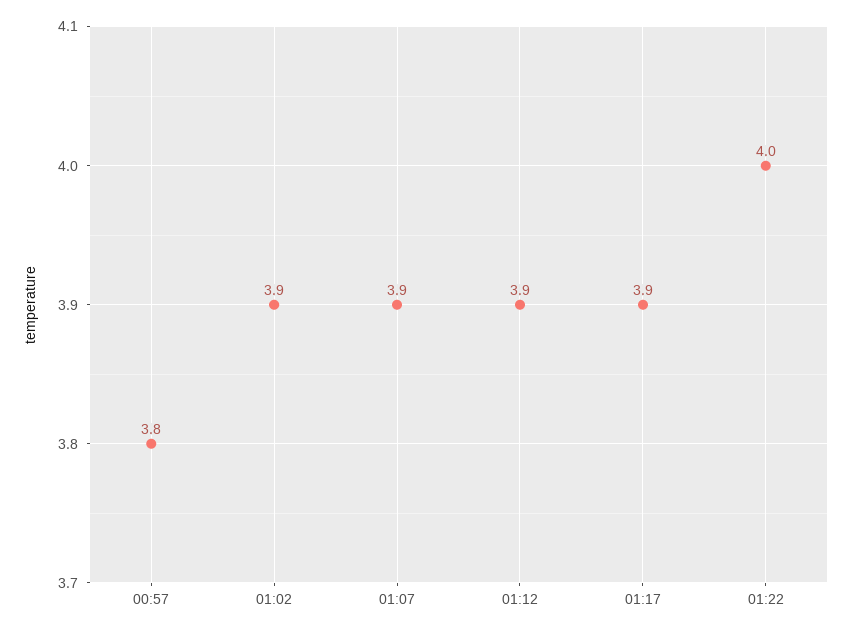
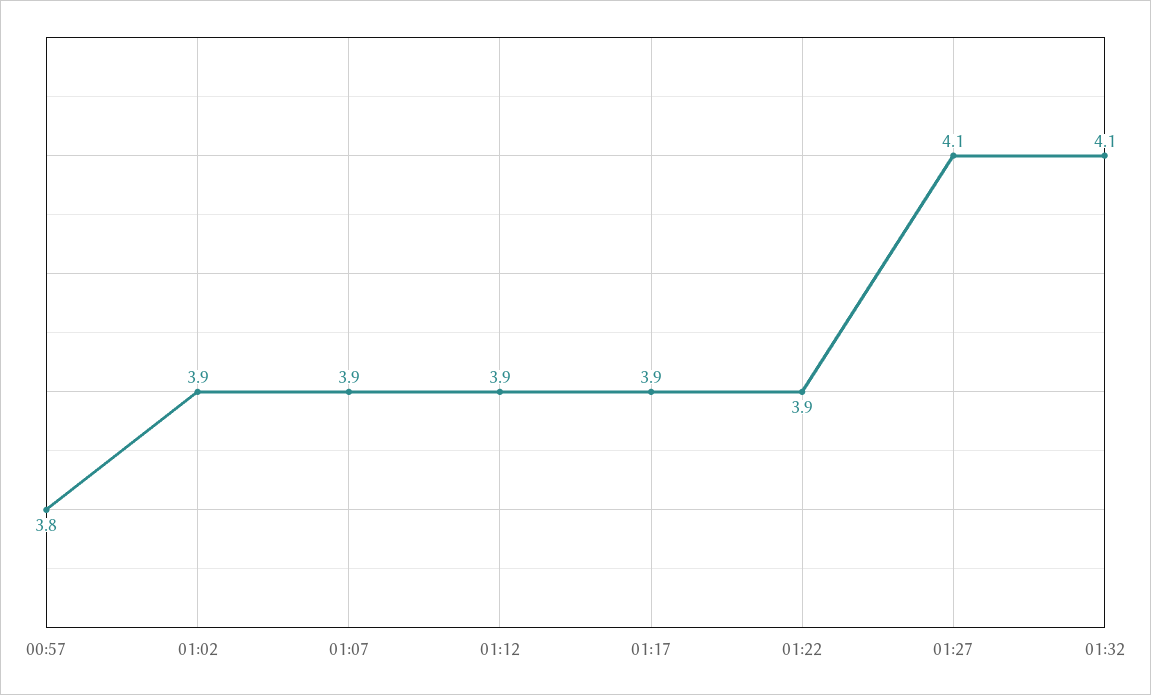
01:22: 4 -> 3.9
01:27: none -> 4.1
01:32: none -> 4.1

